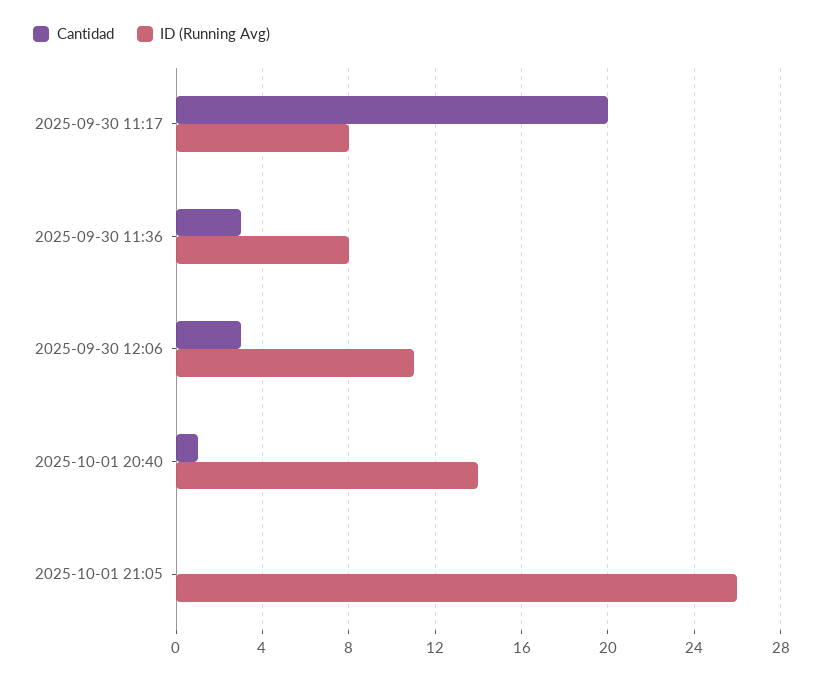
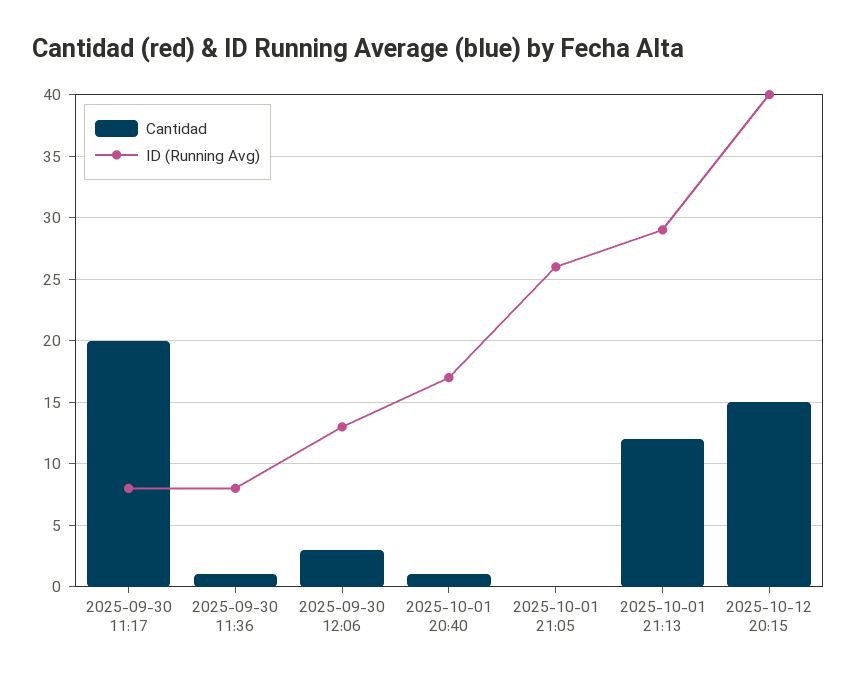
Cantidad, 2025-09-30 11:36: 3 -> 1
ID (Running Avg), 2025-09-30 12:06: 11 -> 13
ID (Running Avg), 2025-10-01 20:40: 14 -> 17
Cantidad, 2025-10-01 21:13: none -> 12
ID (Running Avg), 2025-10-01 21:13: none -> 29
Cantidad, 2025-10-12 20:15: none -> 15
ID (Running Avg), 2025-10-12 20:15: none -> 40

